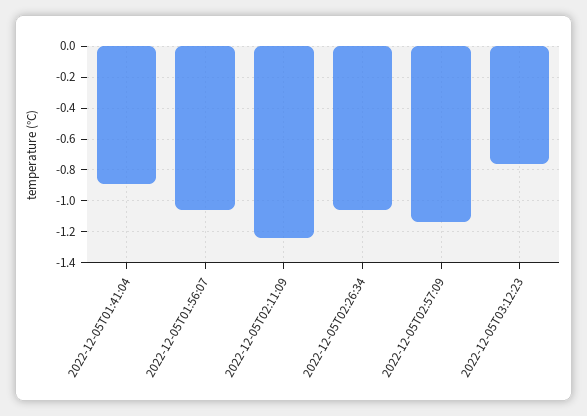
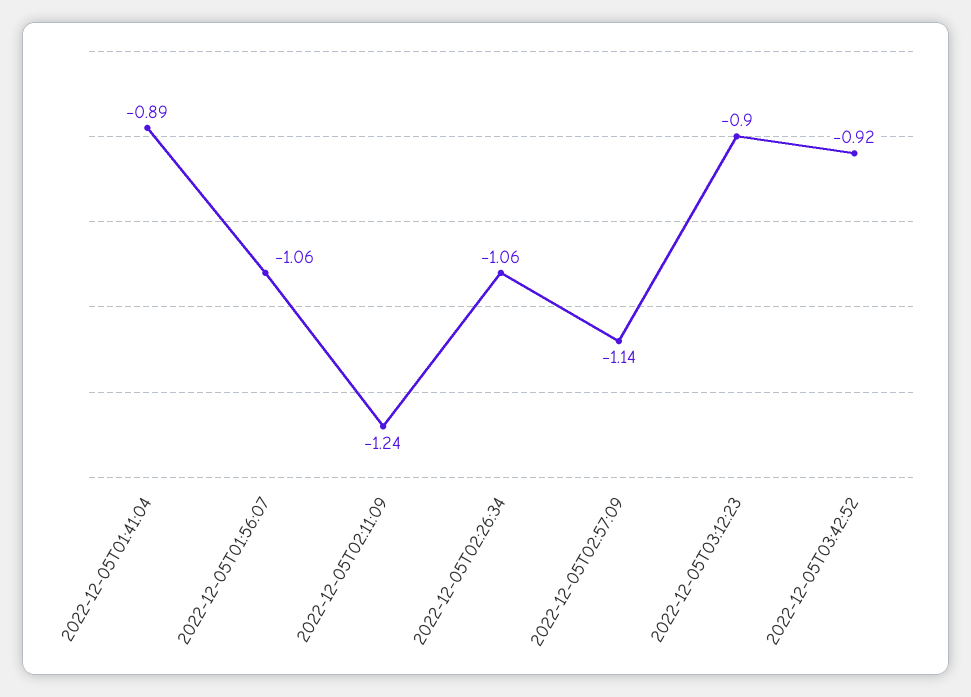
2022-12-05T03:12:23: -0.75 -> -0.9
2022-12-05T03:42:52: none -> -0.92

